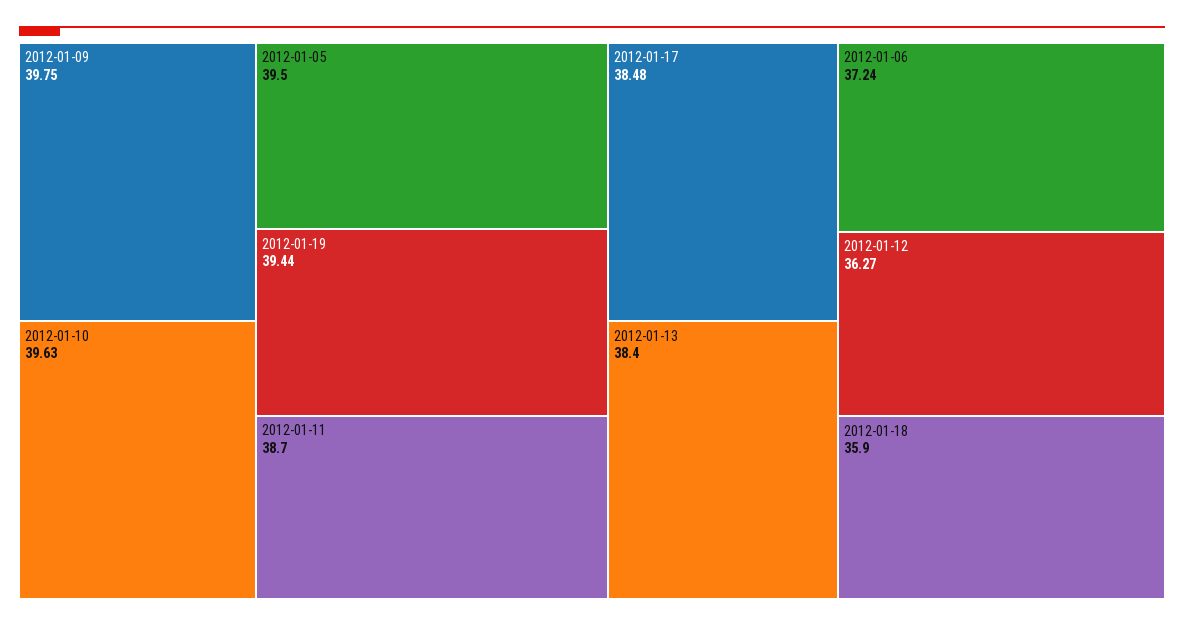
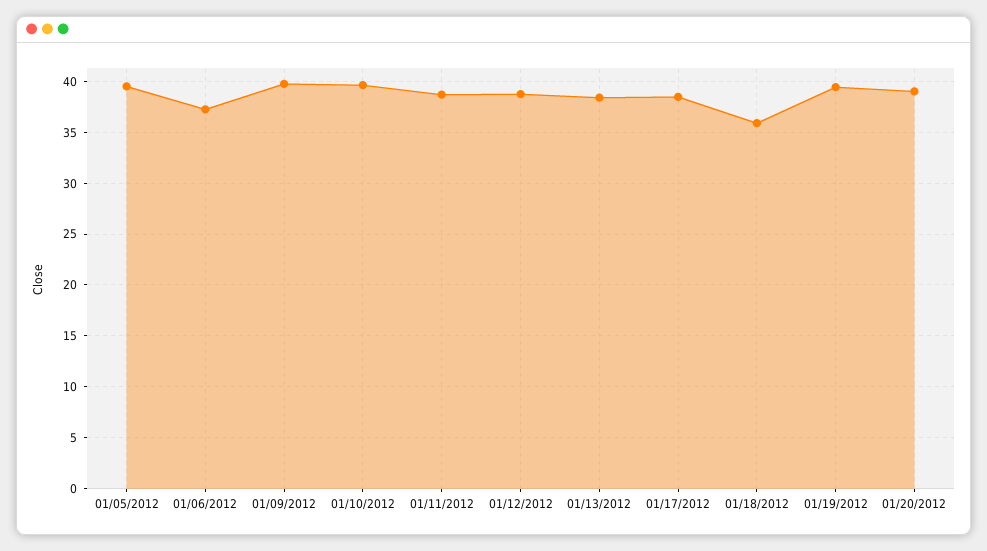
2012-01-12: 36.27 -> 39
01/20/2012: none -> 39

